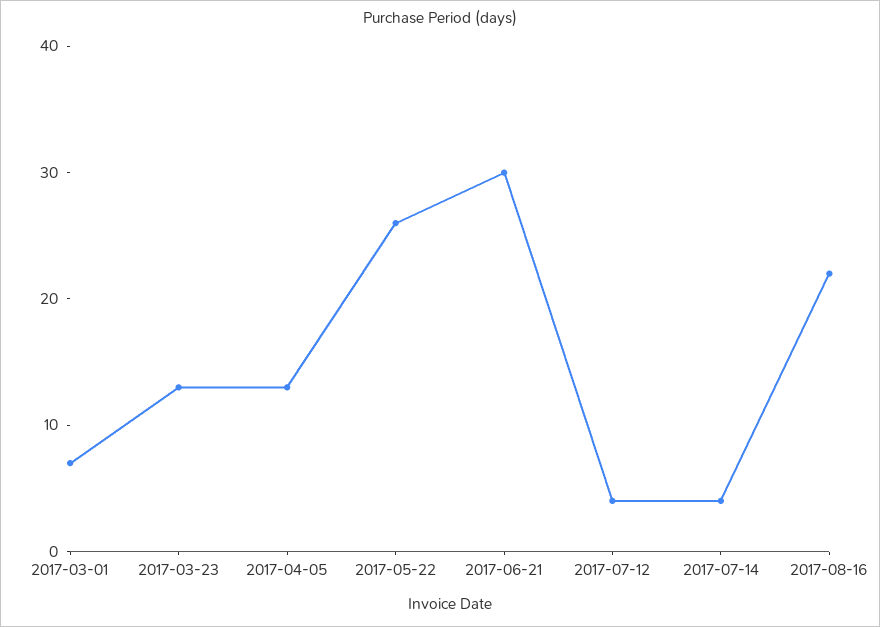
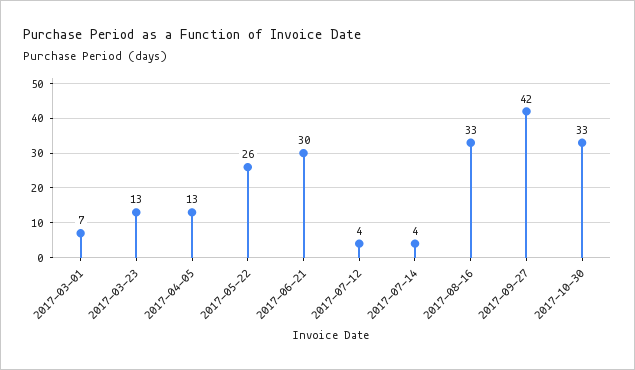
2017-08-16: 22 -> 33
2017-09-27: none -> 42
2017-10-30: none -> 33

